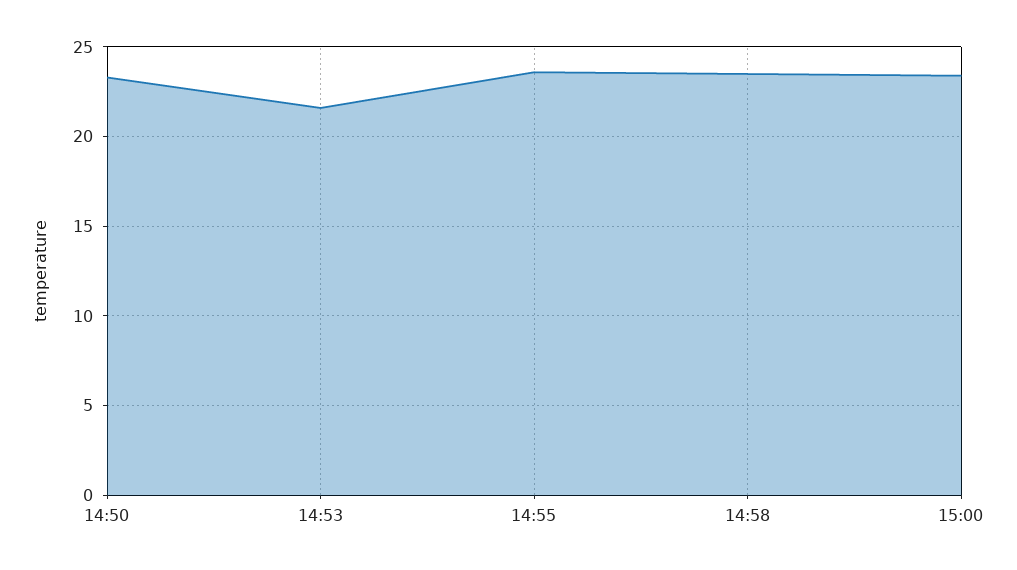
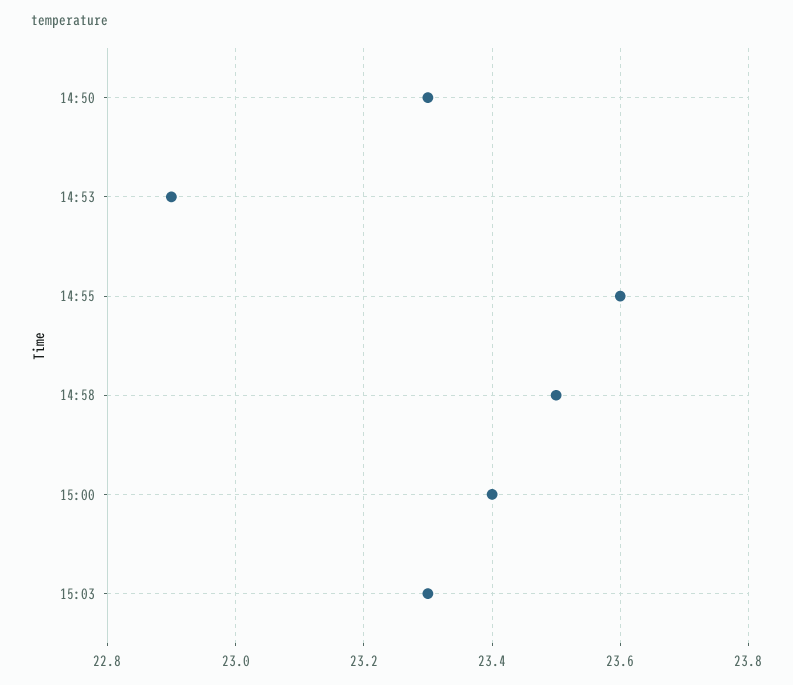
14:53: 21.5 -> 22.9
15:03: none -> 23.3

